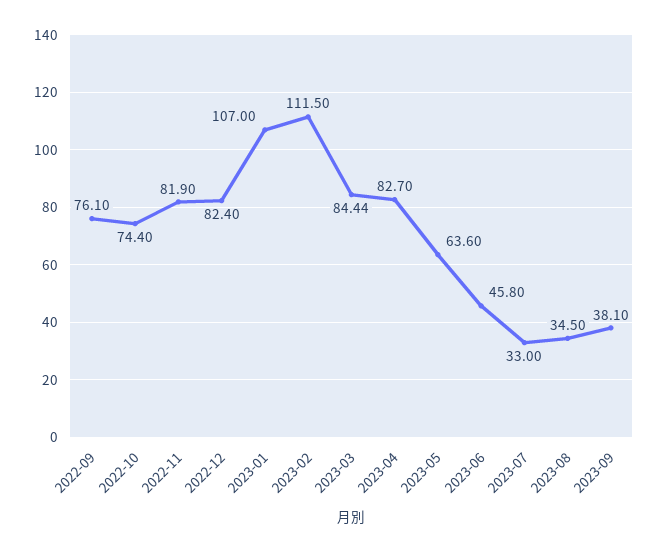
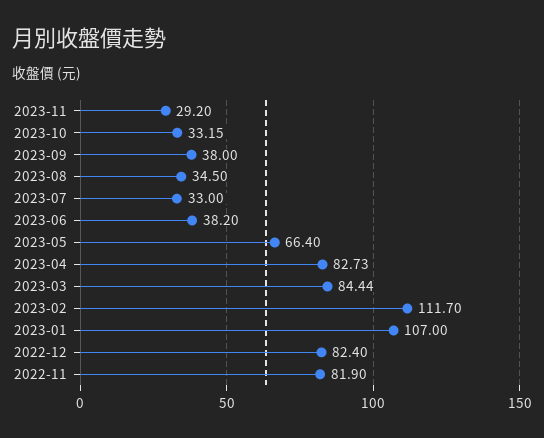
2022-09: 76.1 -> none
2022-10: 74.4 -> none
2023-02: 111.5 -> 111.7
2023-04: 82.7 -> 82.73
2023-05: 63.6 -> 66.4
2023-06: 45.8 -> 38.2
2023-09: 38.1 -> 38
2023-11: none -> 29.2
2023-10: none -> 33.15

